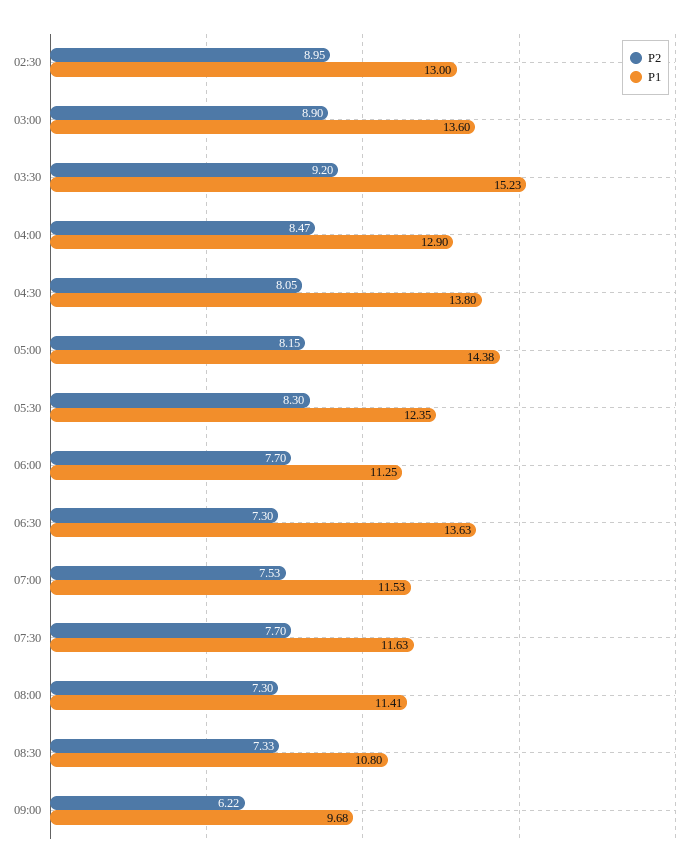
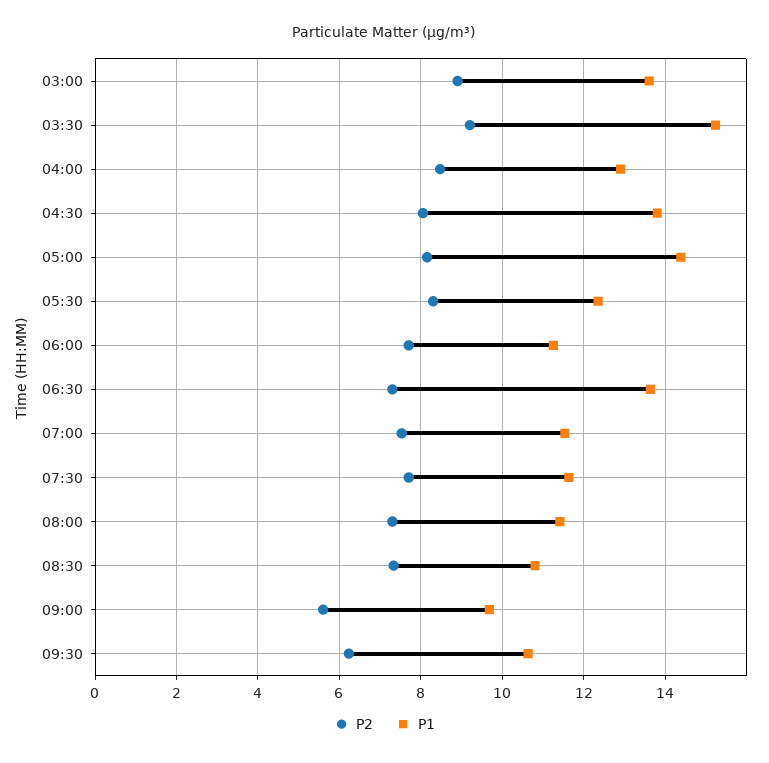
P2, 02:30: 8.95 -> none
P1, 02:30: 13 -> none
P2, 09:00: 6.22 -> 5.6
P2, 09:30: none -> 6.2
P1, 09:30: none -> 10.6

